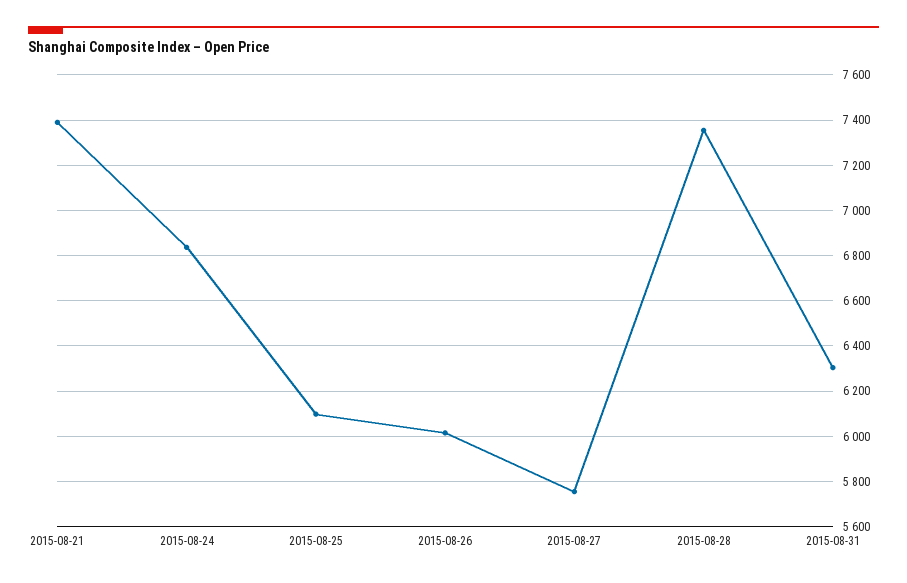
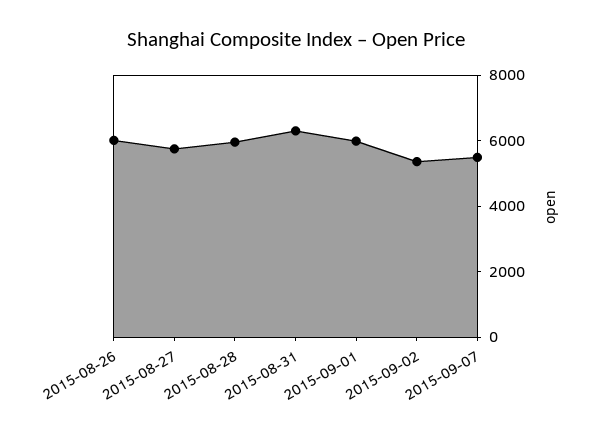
2015-08-21: 7400 -> none
2015-08-24: 6850 -> none
2015-08-25: 6100 -> none
2015-08-28: 7350 -> 6000
2015-09-01: none -> 6000
2015-09-02: none -> 5500
2015-09-07: none -> 5500

